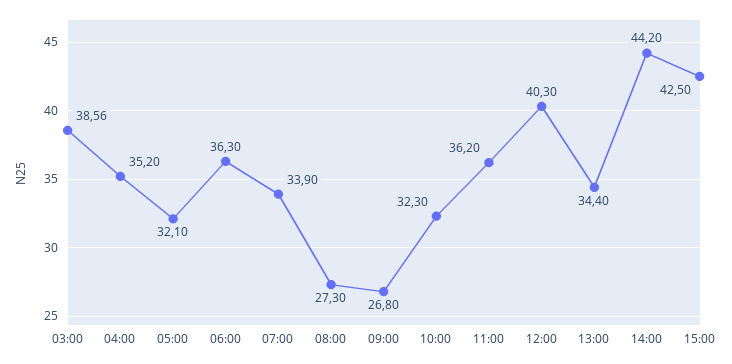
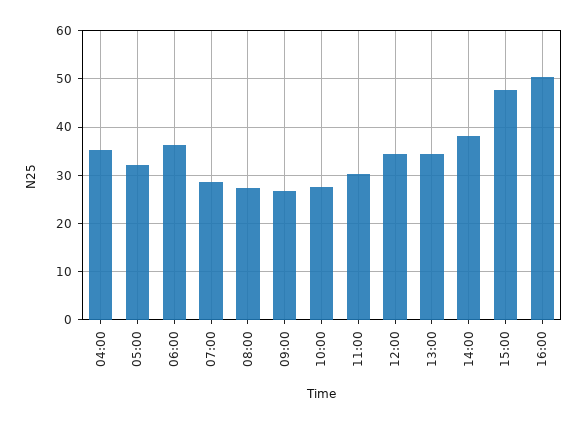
03:00: 38.56 -> none
07:00: 33.9 -> 28
10:00: 32.3 -> 28
11:00: 36.2 -> 30
12:00: 40.3 -> 34
14:00: 44.2 -> 38
15:00: 42.5 -> 48
16:00: none -> 50

